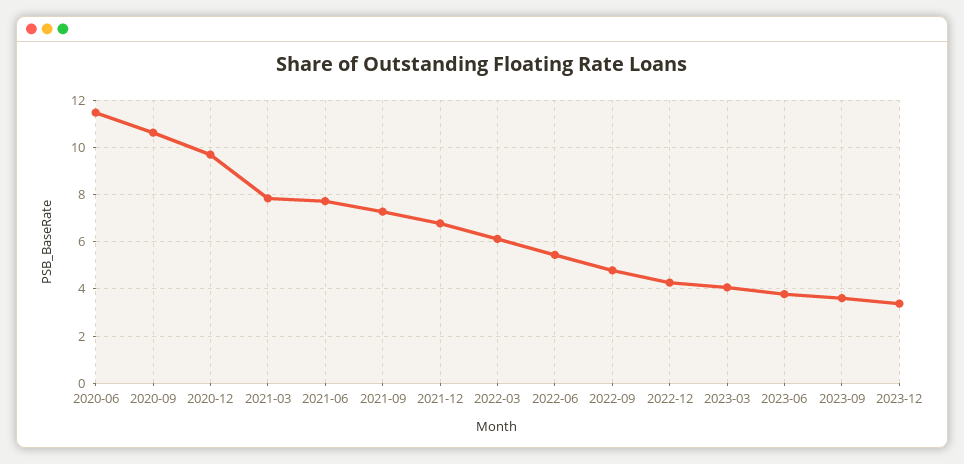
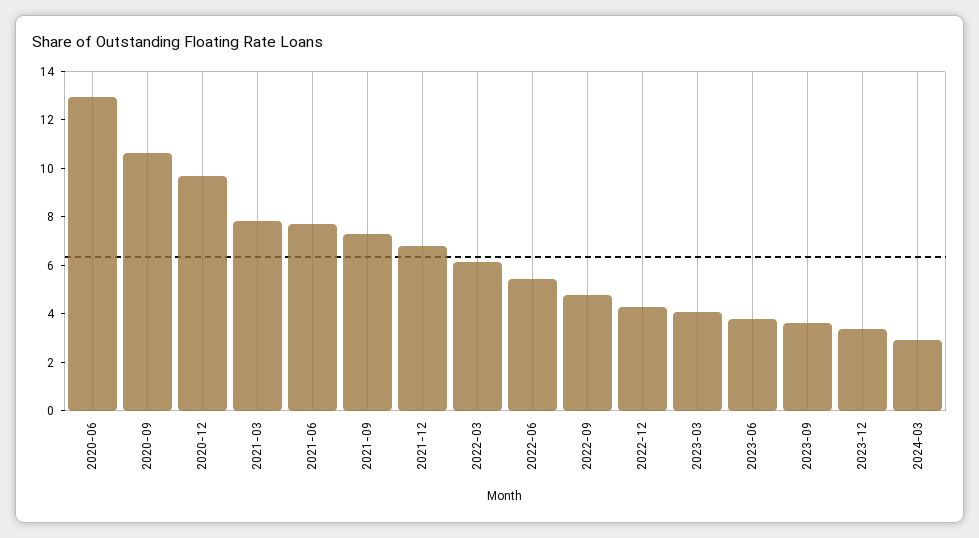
2020-06: 11.5 -> 13
2024-03: none -> 3

